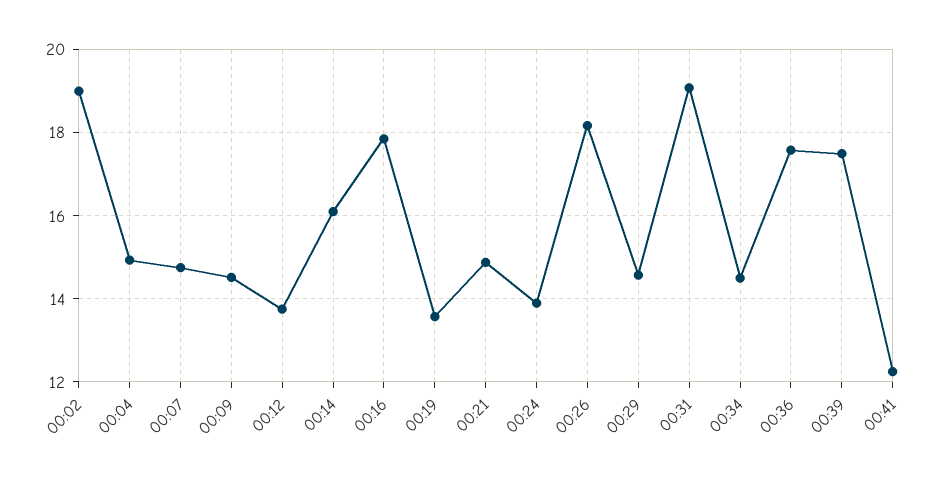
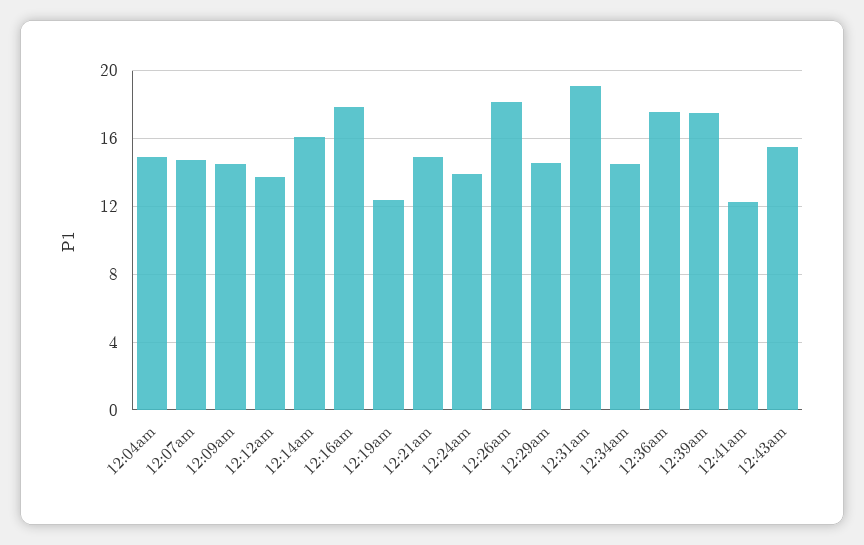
00:02: 19 -> none
00:19: 13.6 -> 12.5
12:43am: none -> 15.5

